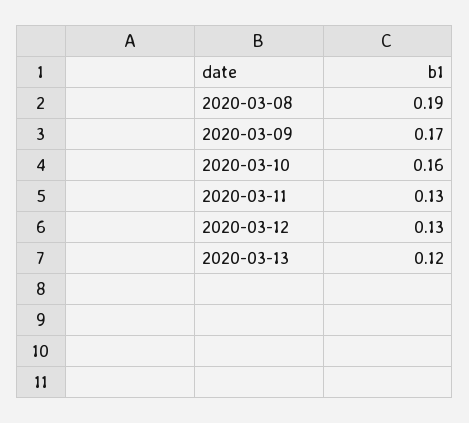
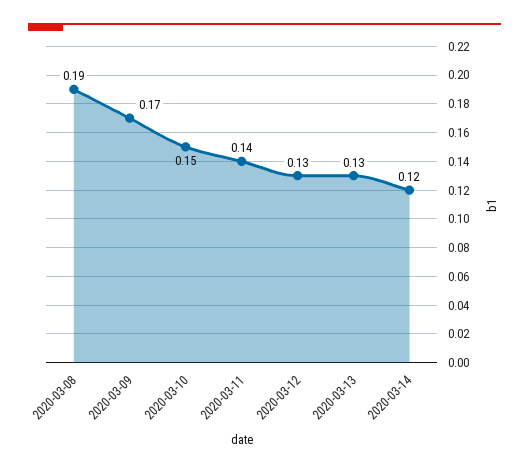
2020-03-10: 0.16 -> 0.15
2020-03-11: 0.13 -> 0.14
2020-03-13: 0.12 -> 0.13
2020-03-14: none -> 0.12

